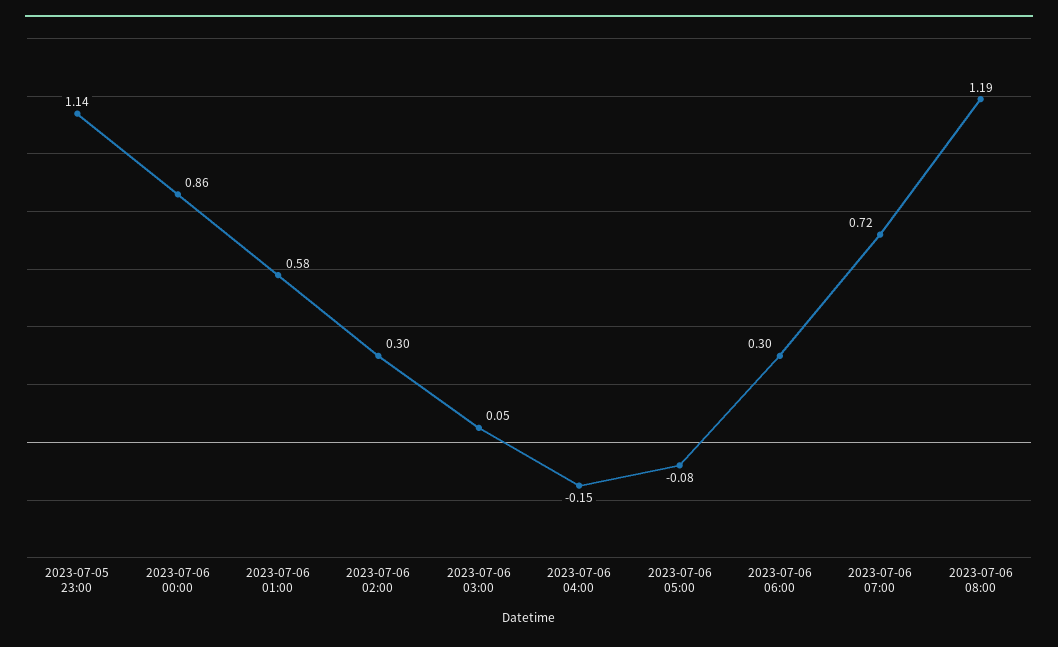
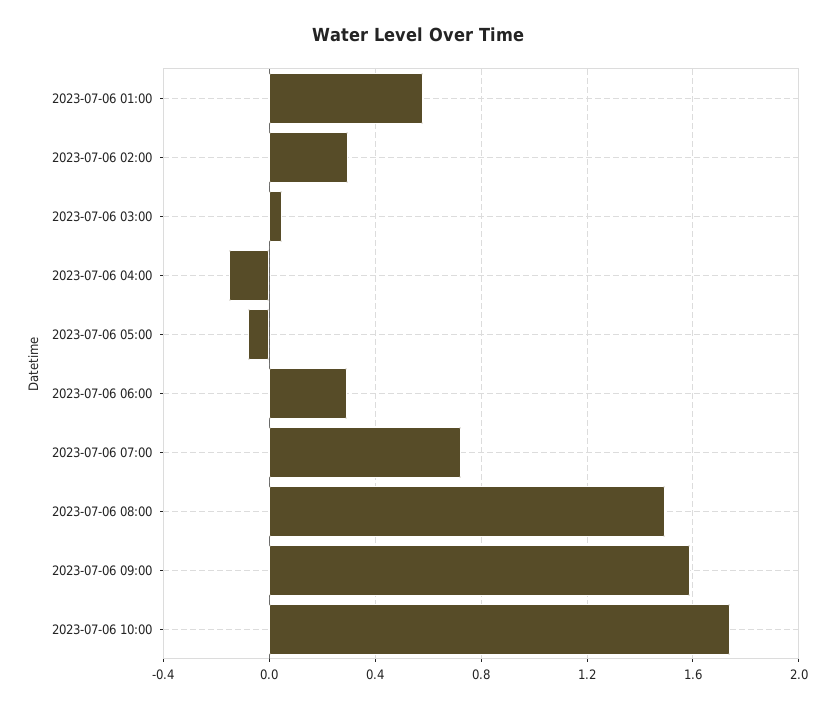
2023-07-05 23:00: 1.14 -> none
2023-07-06 00:00: 0.86 -> none
2023-07-06 08:00: 1.19 -> 1.5
2023-07-06 09:00: none -> 1.6
2023-07-06 10:00: none -> 1.75

